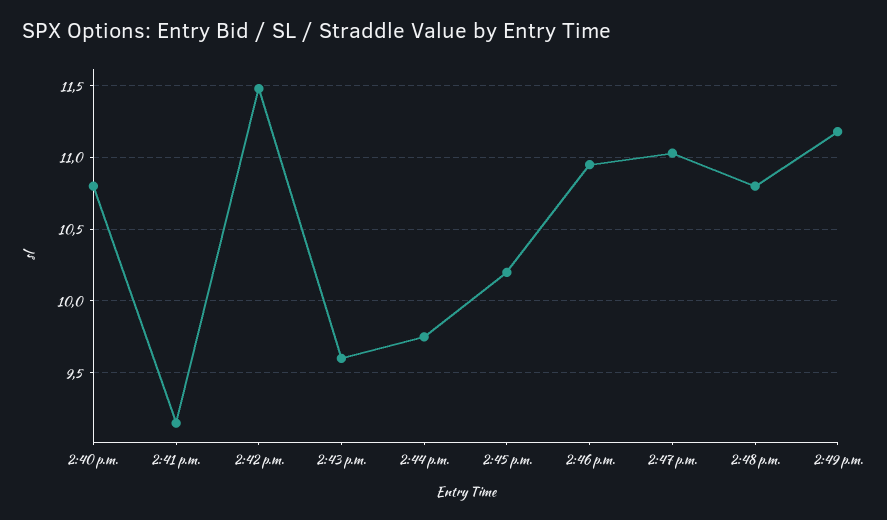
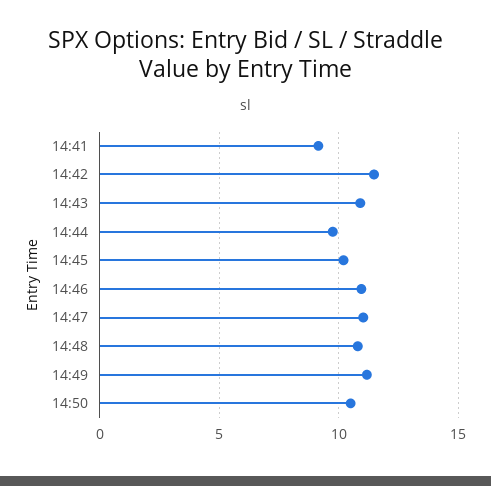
2:40 p.m.: 10.8 -> none
2:43 p.m.: 9.6 -> 11
14:50: none -> 10.5

